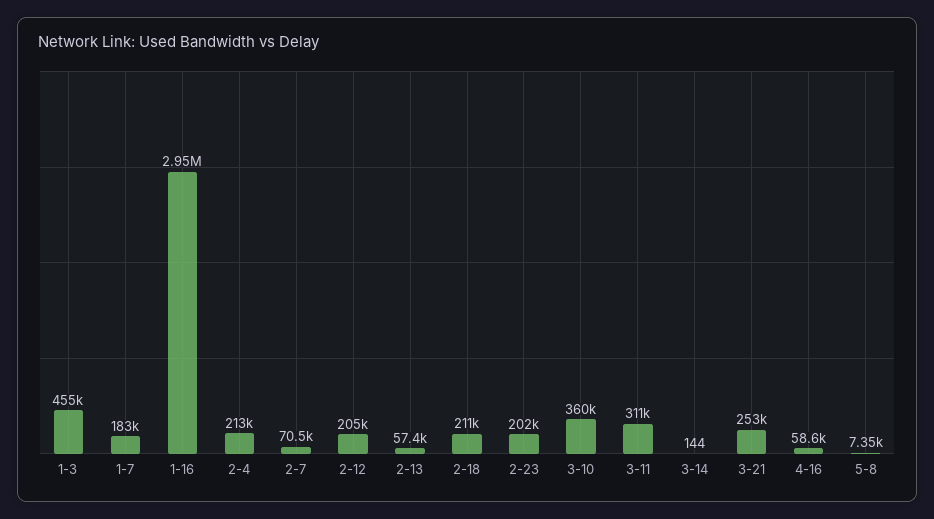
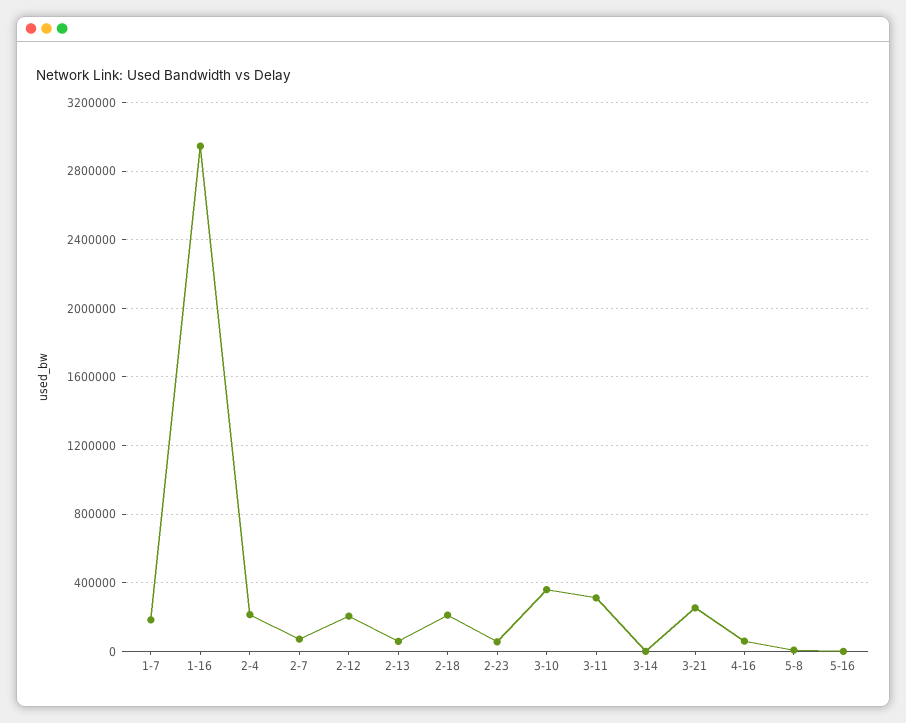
1-3: 455000 -> none
2-23: 202000 -> 50000
5-16: none -> 0

